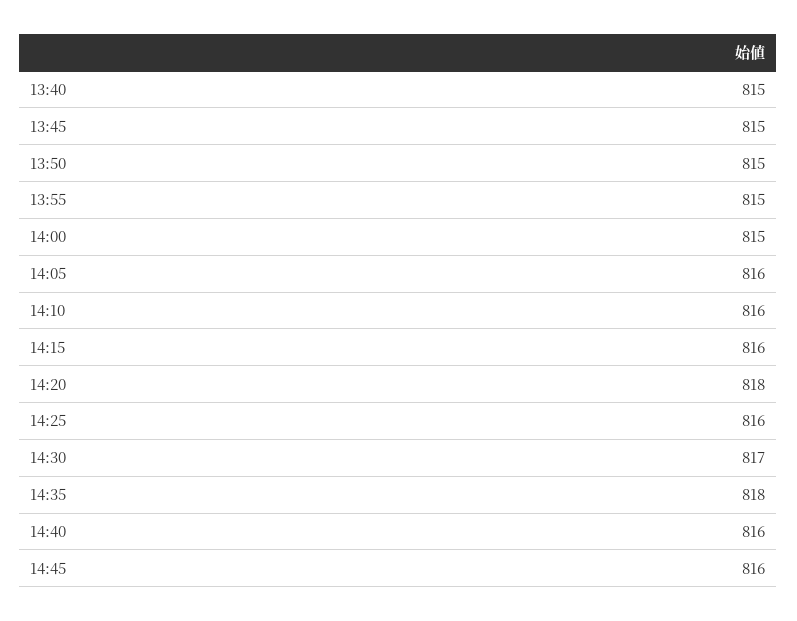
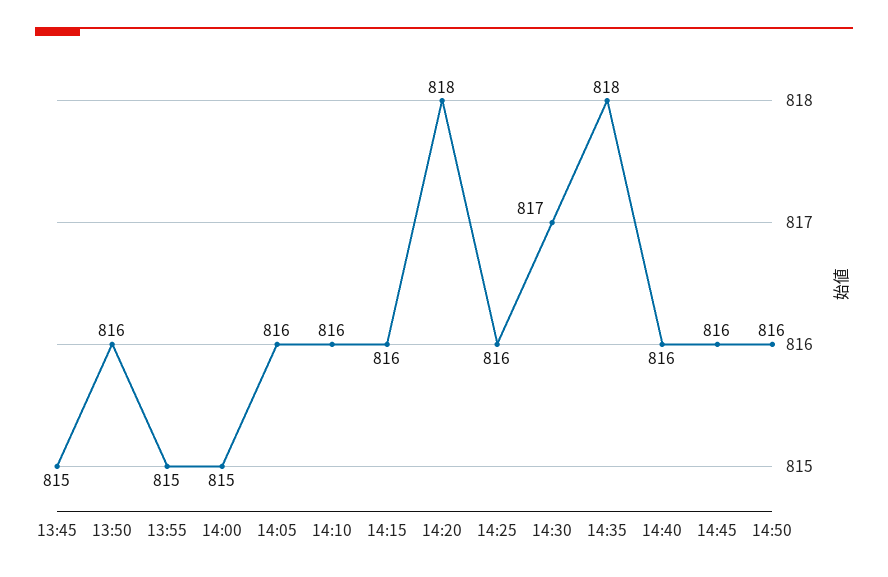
13:40: 815 -> none
13:50: 815 -> 816
14:50: none -> 816

